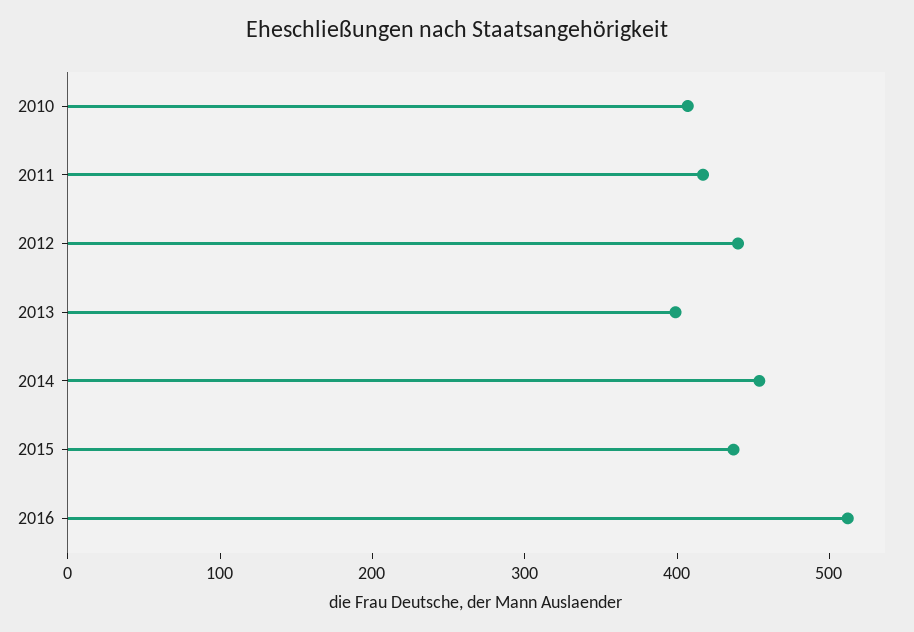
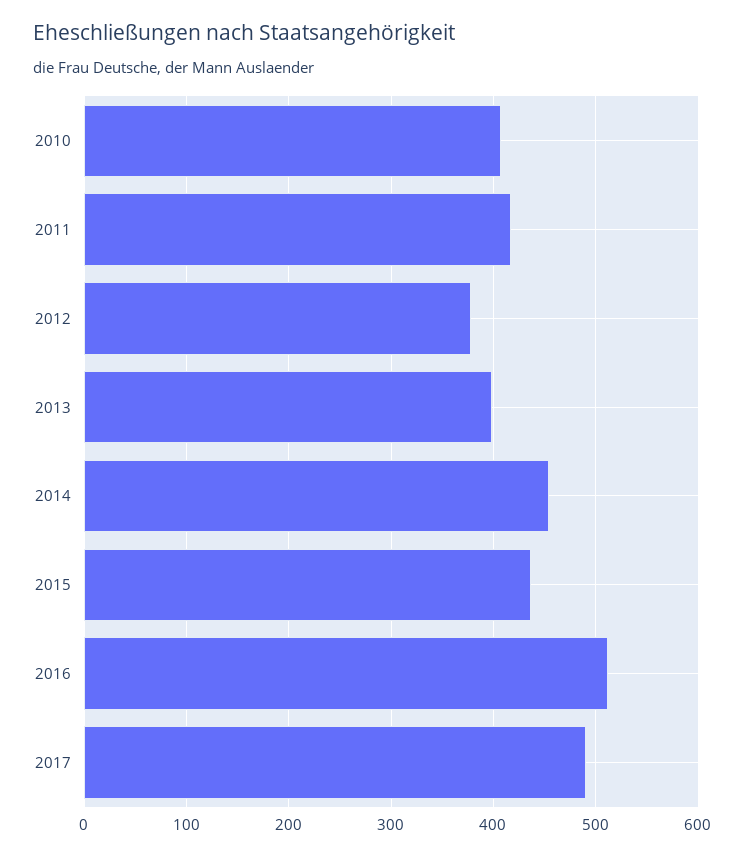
2012: 440 -> 380
2017: none -> 490

